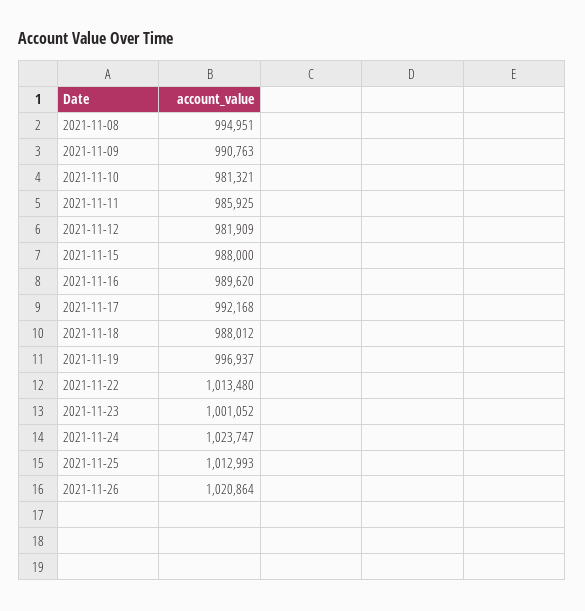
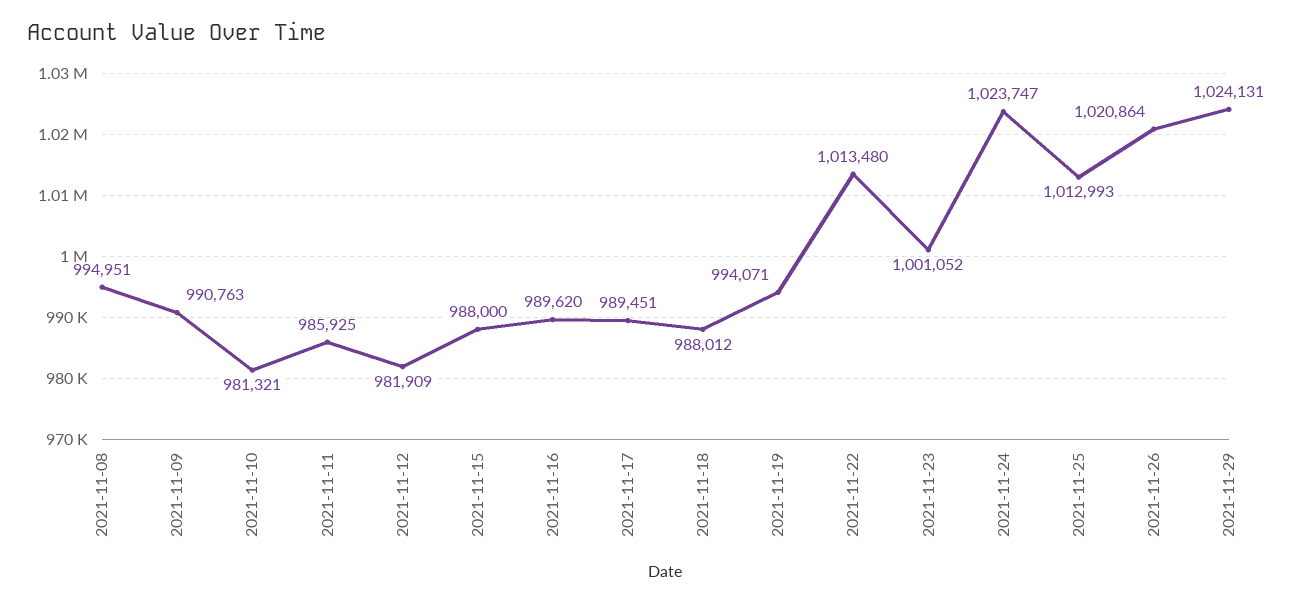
2021-11-17: 992168 -> 989451
2021-11-19: 996937 -> 994071
2021-11-29: none -> 1024131

